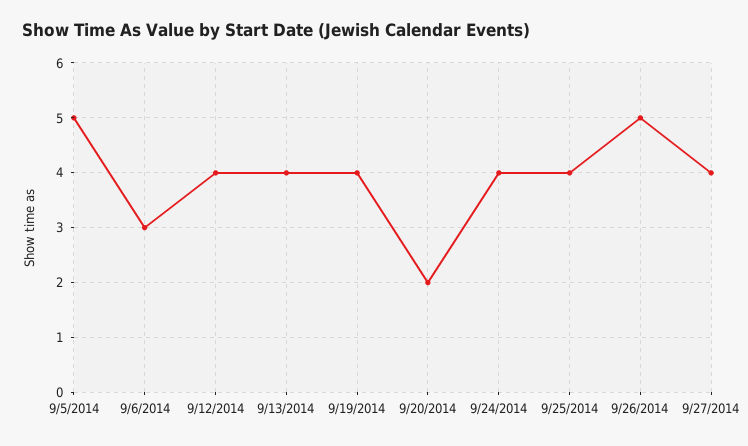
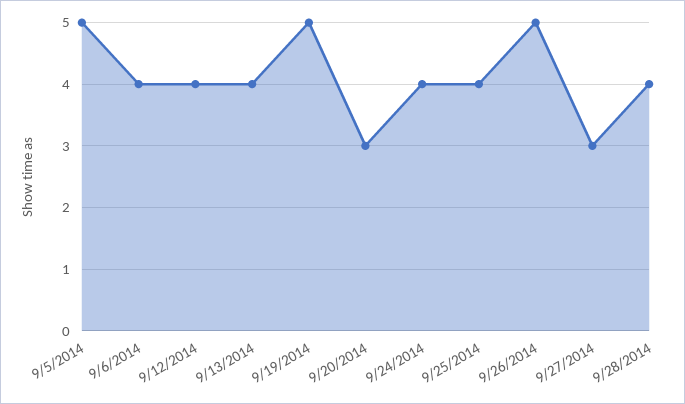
9/6/2014: 3 -> 4
9/19/2014: 4 -> 5
9/20/2014: 2 -> 3
9/27/2014: 4 -> 3
9/28/2014: none -> 4

